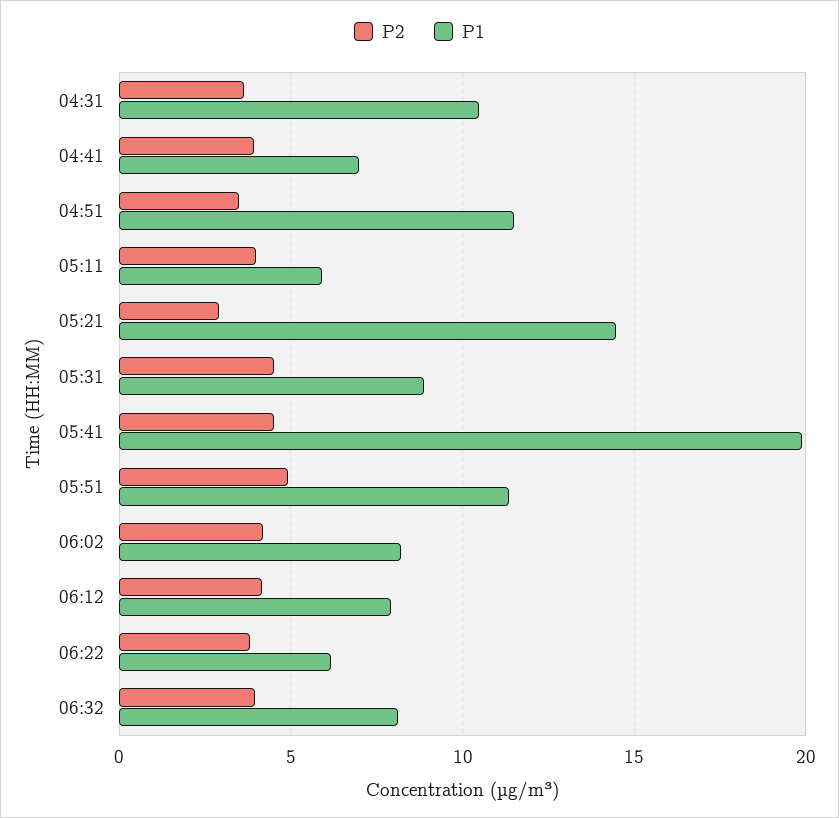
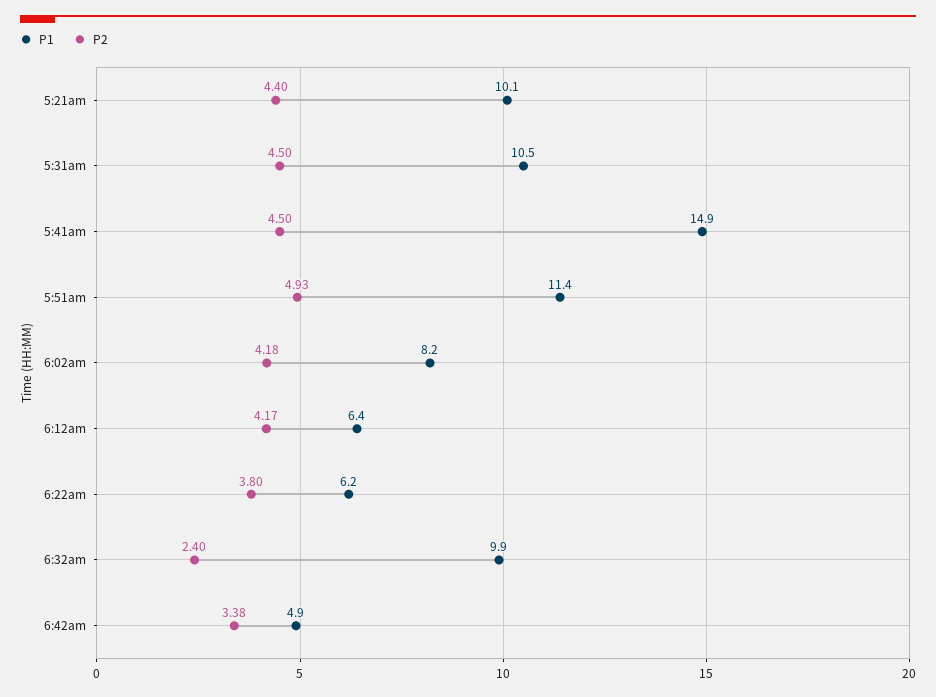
P2, 04:31: 3.5 -> none
P1, 04:31: 10.5 -> none
P2, 04:41: 4 -> none
P1, 04:41: 7 -> none
P2, 04:51: 3.5 -> none
P1, 04:51: 11.5 -> none
P2, 05:11: 4 -> none
P1, 05:11: 6 -> none
P2, 05:21: 3 -> 4.4
P1, 05:21: 14.5 -> 10.1
P1, 05:31: 9 -> 10.5
P1, 05:41: 20 -> 14.9
P1, 06:12: 8 -> 6.4
P2, 06:32: 4 -> 2.4
P1, 06:32: 8 -> 9.9
P1, 6:42am: none -> 4.9
P2, 6:42am: none -> 3.38

